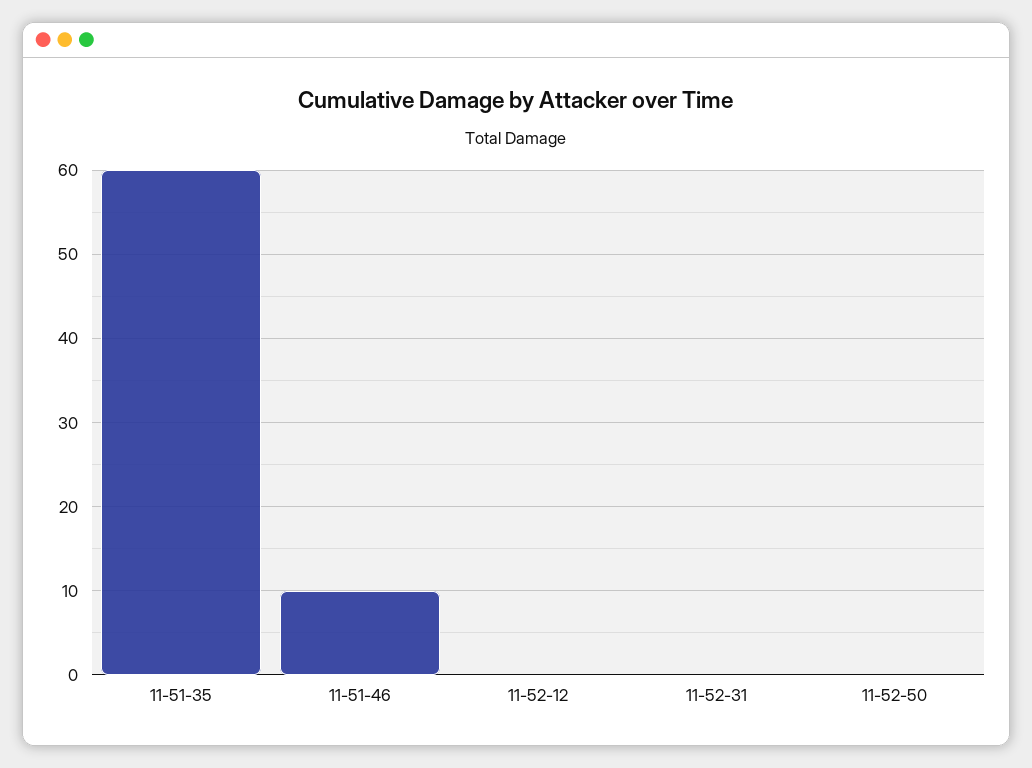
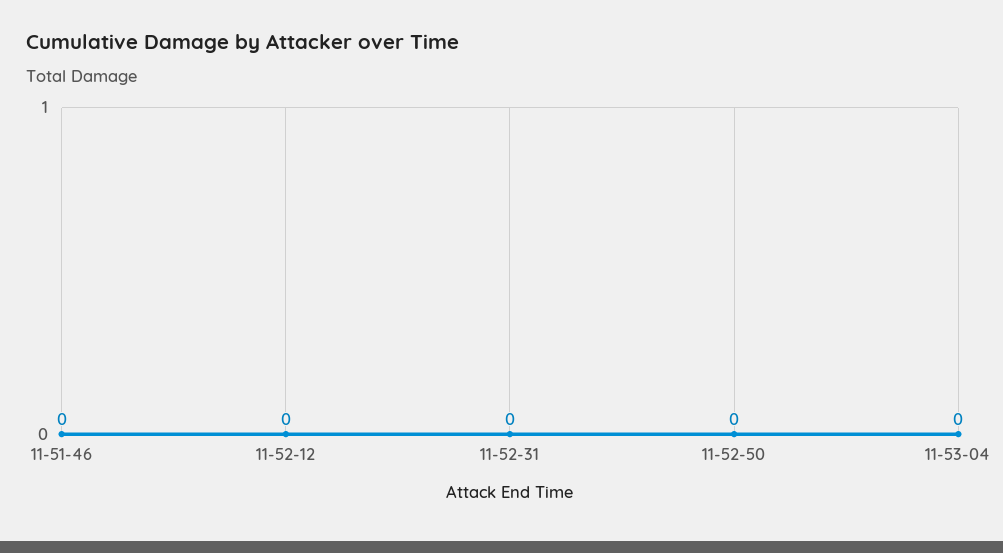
11-51-35: 60 -> none
11-51-46: 10 -> 0
11-53-04: none -> 0

